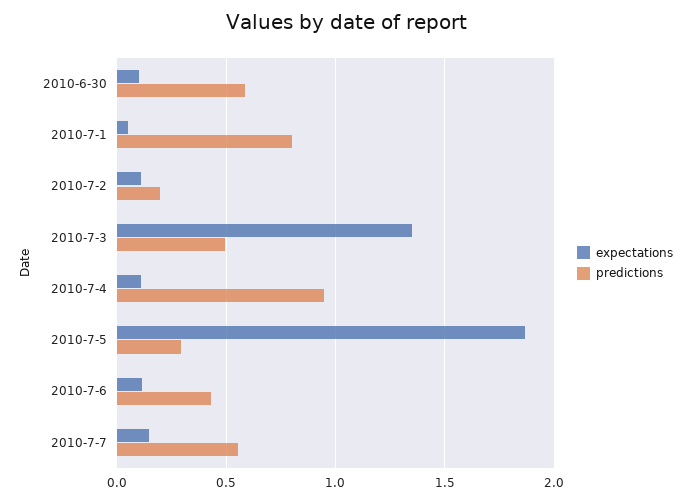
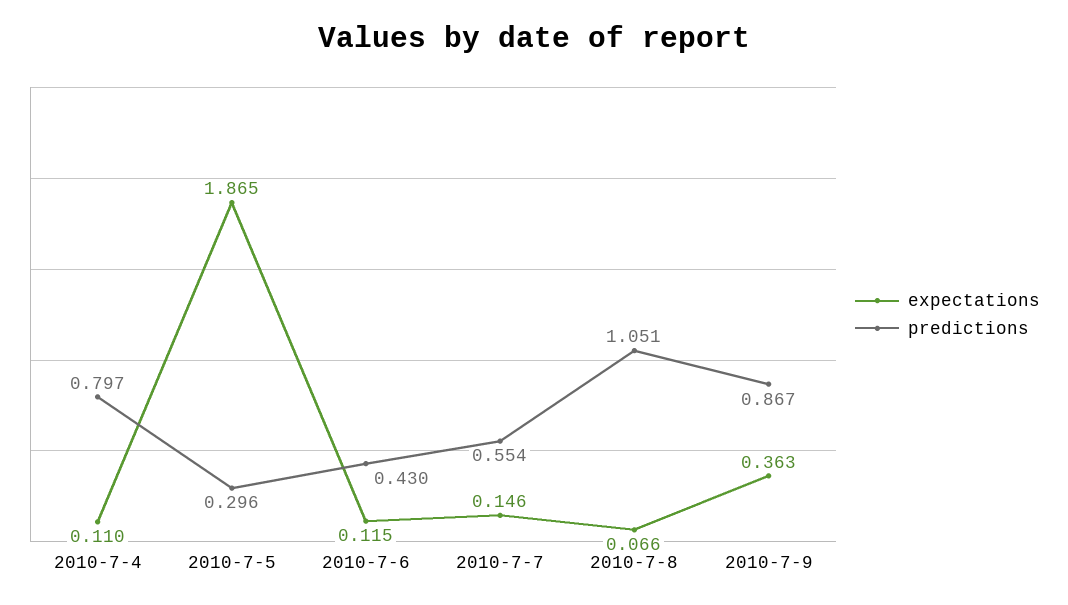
expectations, 2010-6-30: 0.1 -> none
predictions, 2010-6-30: 0.6 -> none
expectations, 2010-7-1: 0.05 -> none
predictions, 2010-7-1: 0.8 -> none
expectations, 2010-7-2: 0.1 -> none
predictions, 2010-7-2: 0.2 -> none
expectations, 2010-7-3: 1.35 -> none
predictions, 2010-7-3: 0.5 -> none
predictions, 2010-7-4: 0.95 -> 0.797
expectations, 2010-7-8: none -> 0.066
predictions, 2010-7-8: none -> 1.051
expectations, 2010-7-9: none -> 0.363
predictions, 2010-7-9: none -> 0.867

